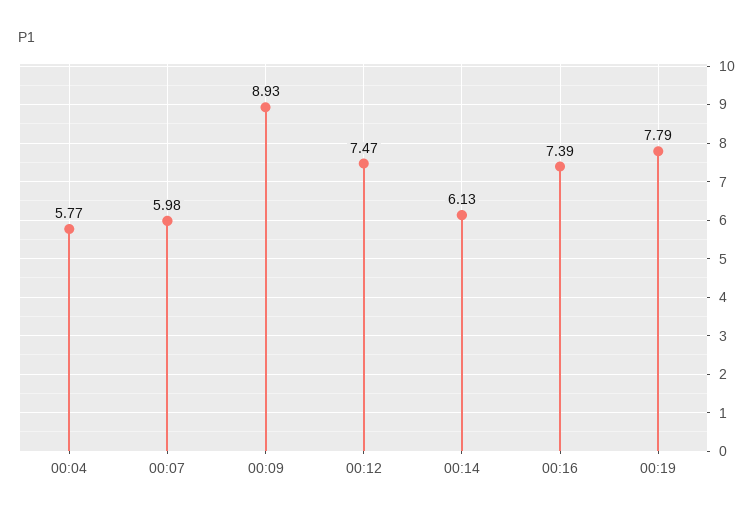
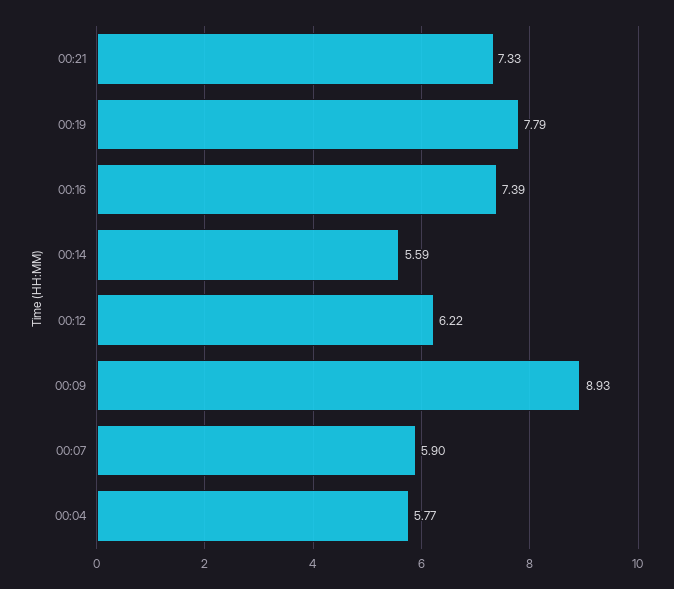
00:07: 5.98 -> 5.9
00:12: 7.47 -> 6.22
00:14: 6.13 -> 5.59
00:21: none -> 7.33

